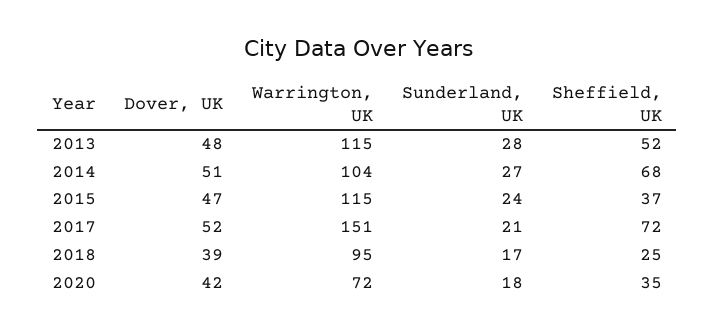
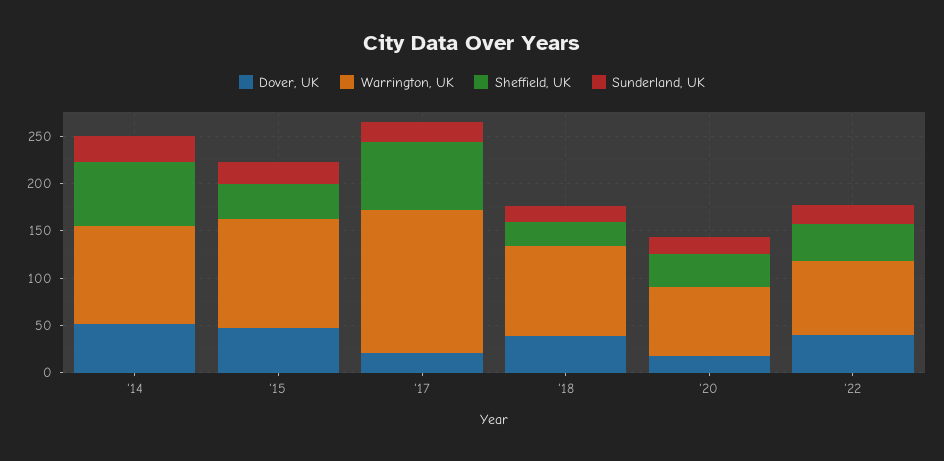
Dover, UK, 2013: 48 -> none
Warrington, UK, 2013: 115 -> none
Sunderland, UK, 2013: 28 -> none
Sheffield, UK, 2013: 52 -> none
Dover, UK, 2017: 52 -> 20
Dover, UK, 2020: 42 -> 20
Dover, UK, '22: none -> 40
Warrington, UK, '22: none -> 80
Sheffield, UK, '22: none -> 40
Sunderland, UK, '22: none -> 20

